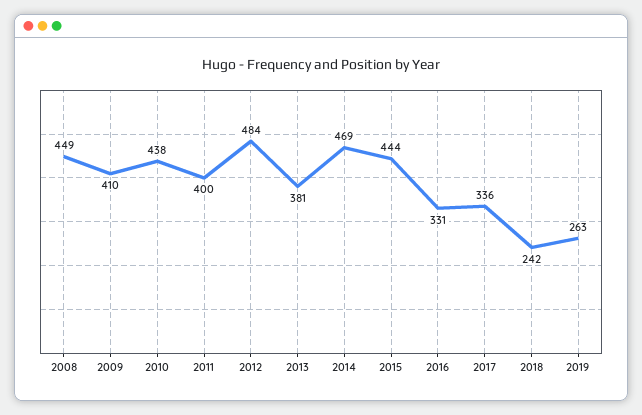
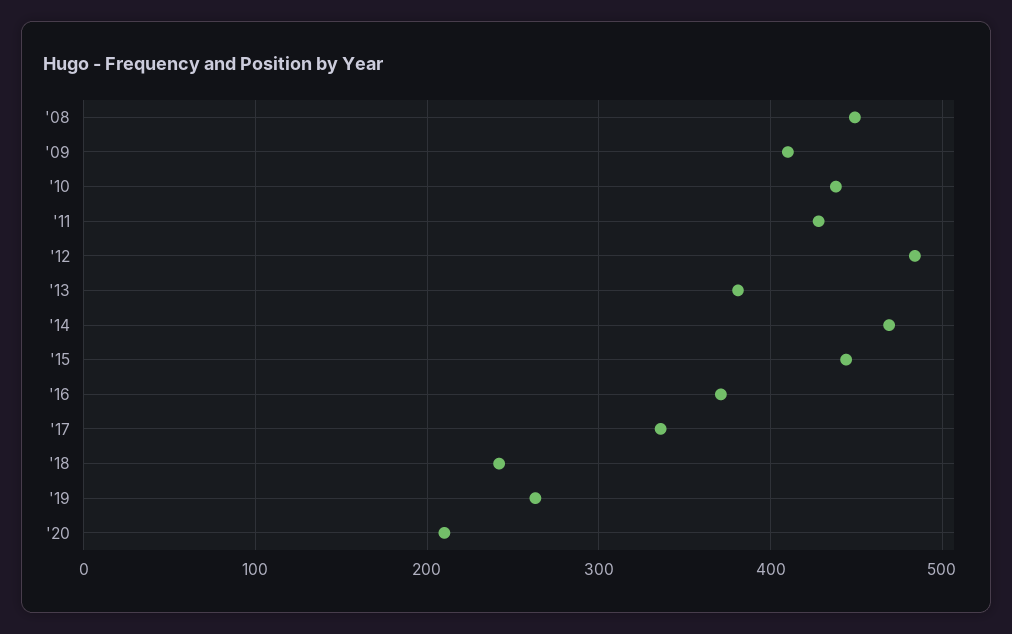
2011: 400 -> 430
2016: 331 -> 370
'20: none -> 210

